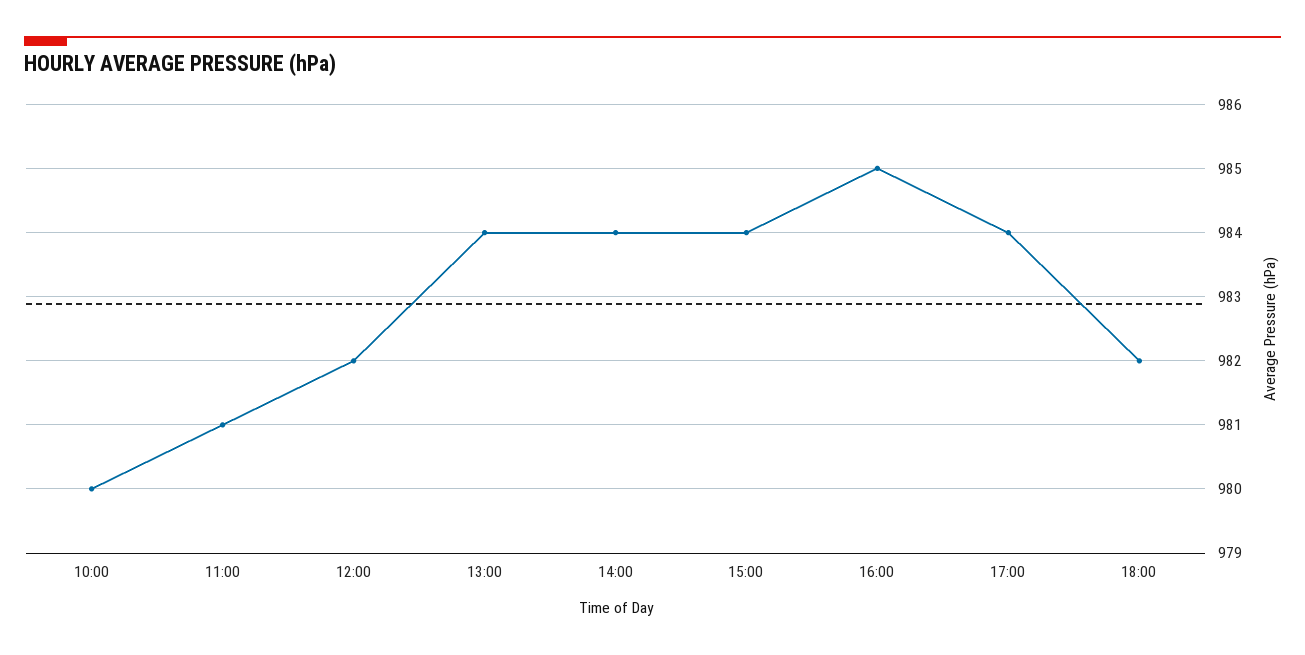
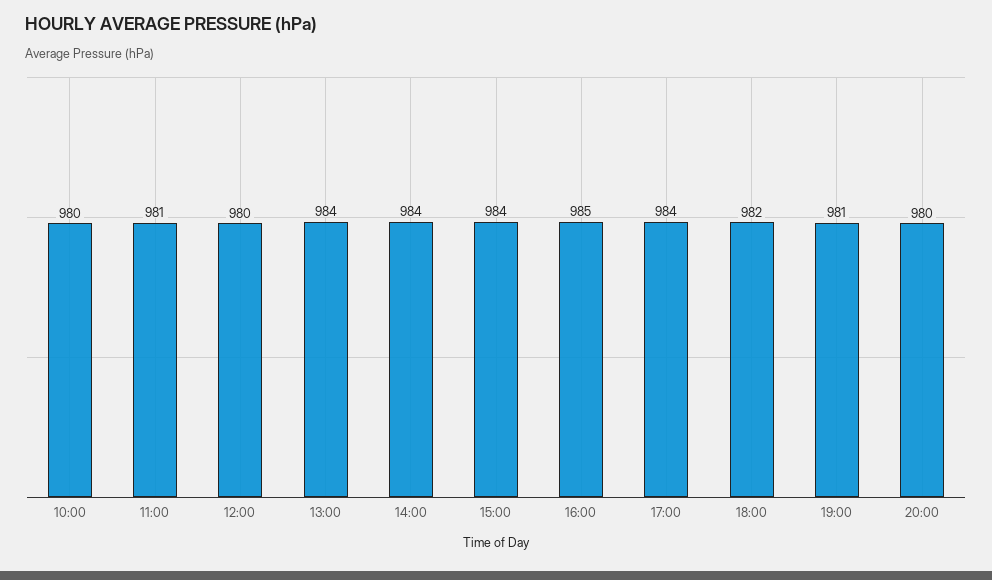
12:00: 982 -> 980
19:00: none -> 981
20:00: none -> 980

